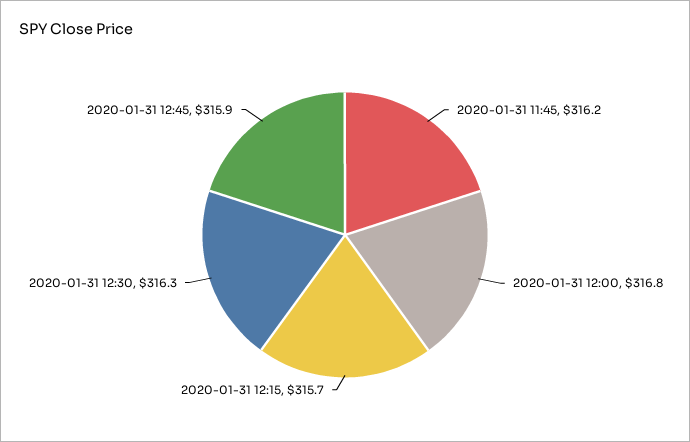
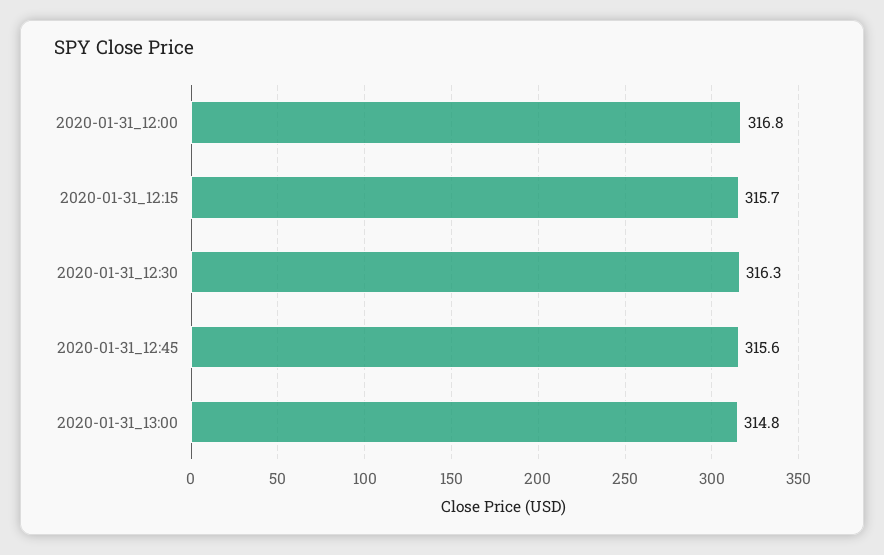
2020-01-31 11:45: 316.2 -> none
2020-01-31 12:45: 315.9 -> 315.6
2020-01-31_13:00: none -> 314.8

